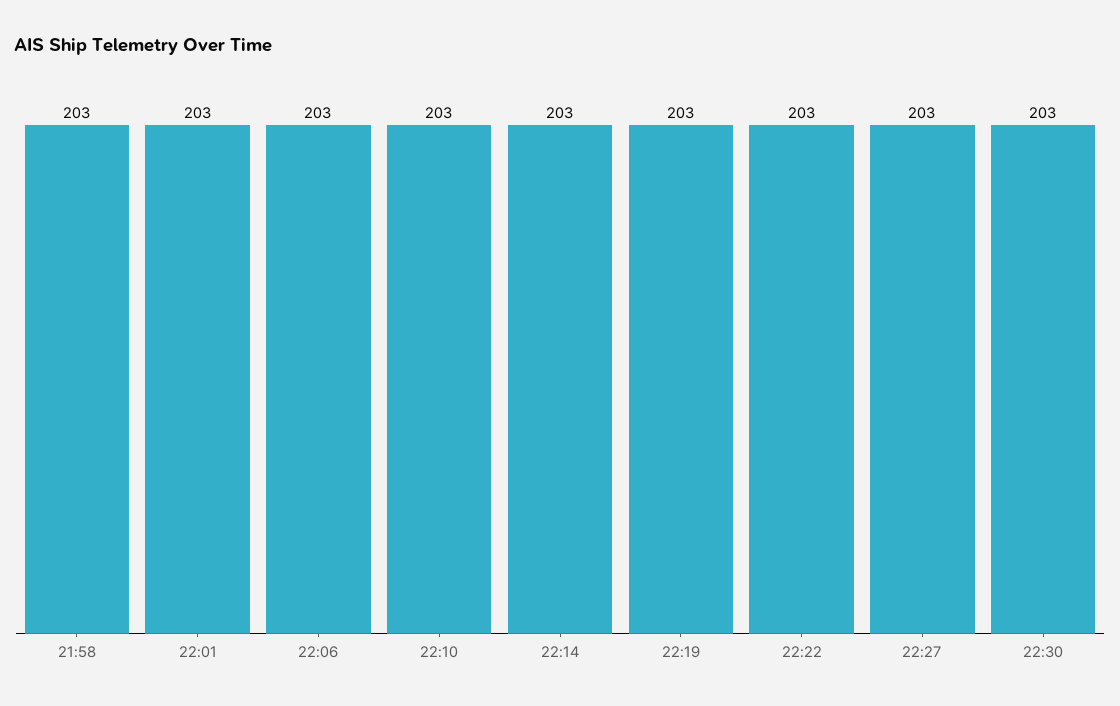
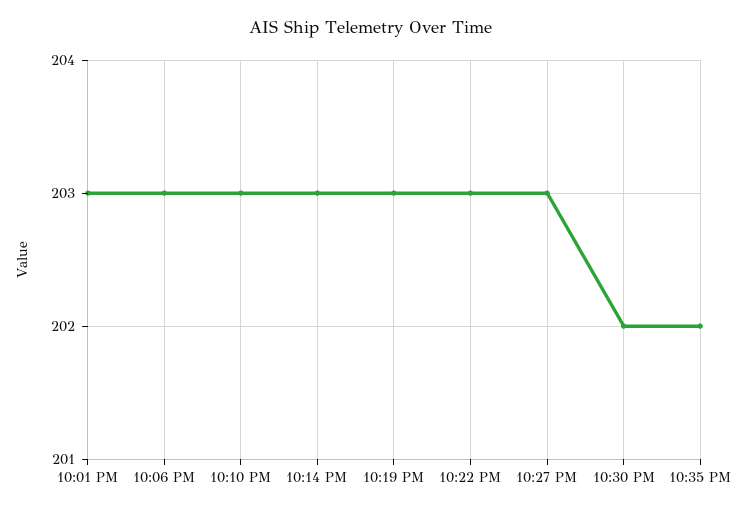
21:58: 203 -> none
22:30: 203 -> 202
10:35 PM: none -> 202

